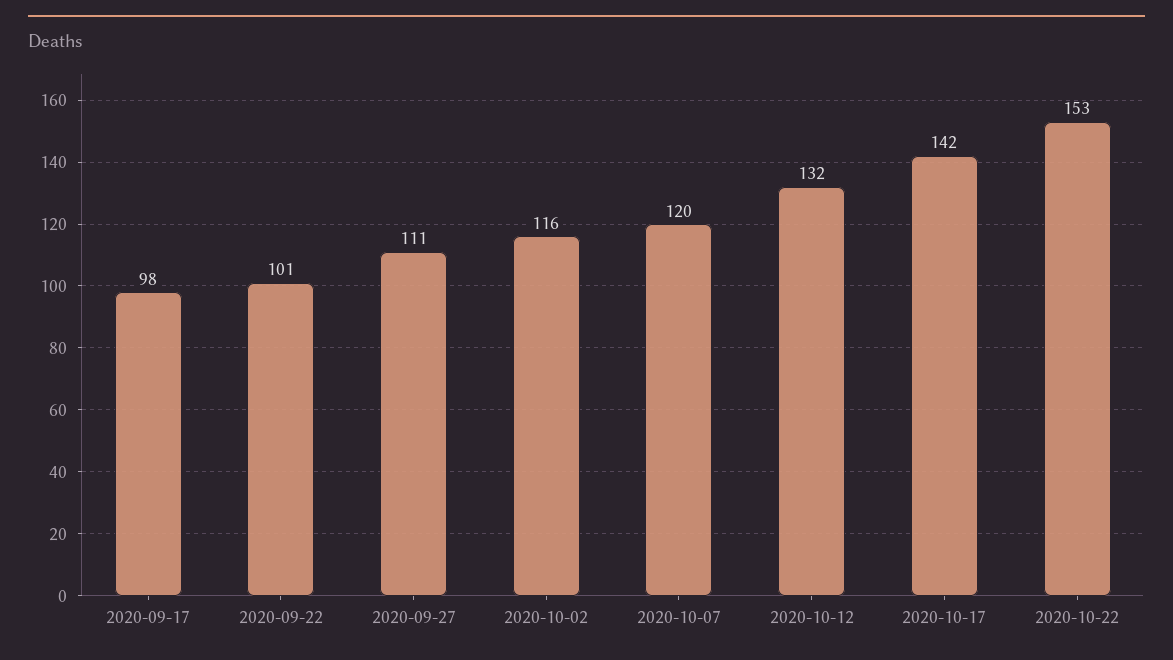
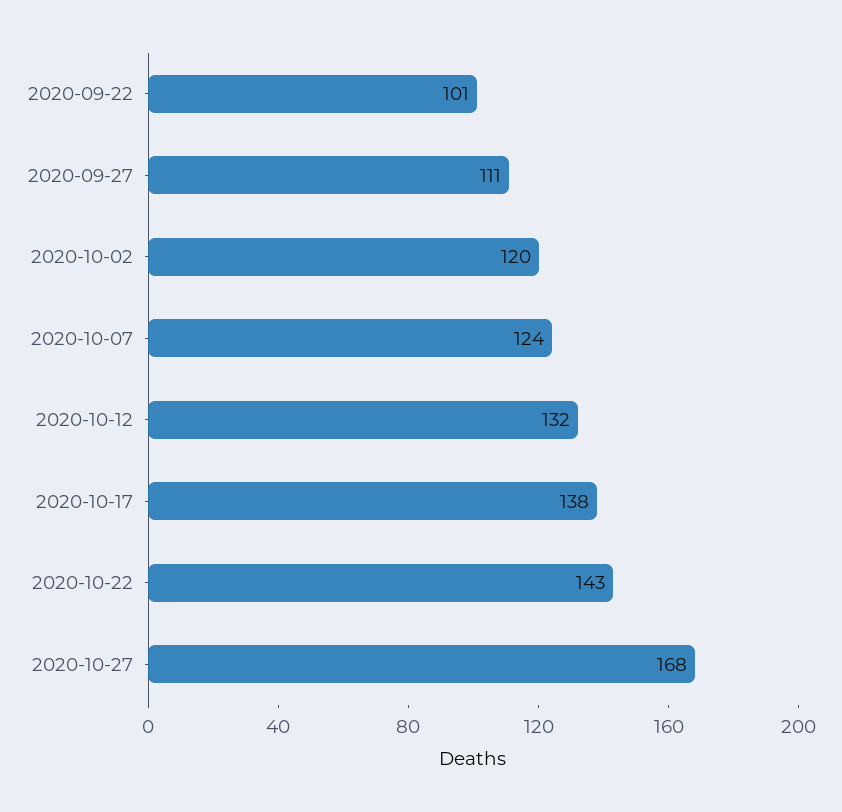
2020-09-17: 98 -> none
2020-10-02: 116 -> 120
2020-10-07: 120 -> 124
2020-10-17: 142 -> 138
2020-10-22: 153 -> 143
2020-10-27: none -> 168

